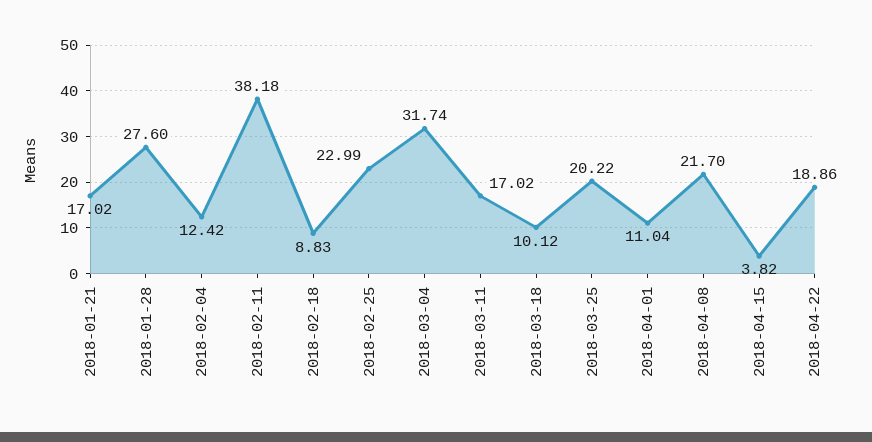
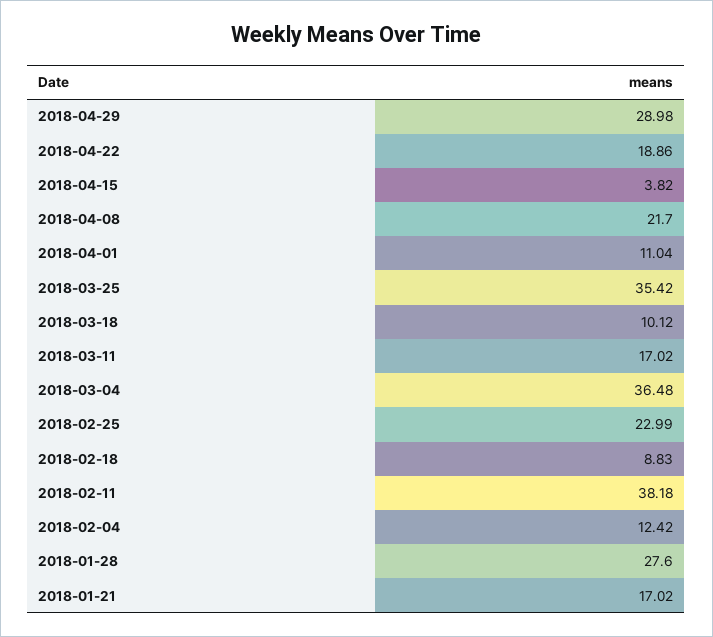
2018-03-04: 31.74 -> 36.48
2018-03-25: 20.22 -> 35.42
2018-04-29: none -> 28.98

